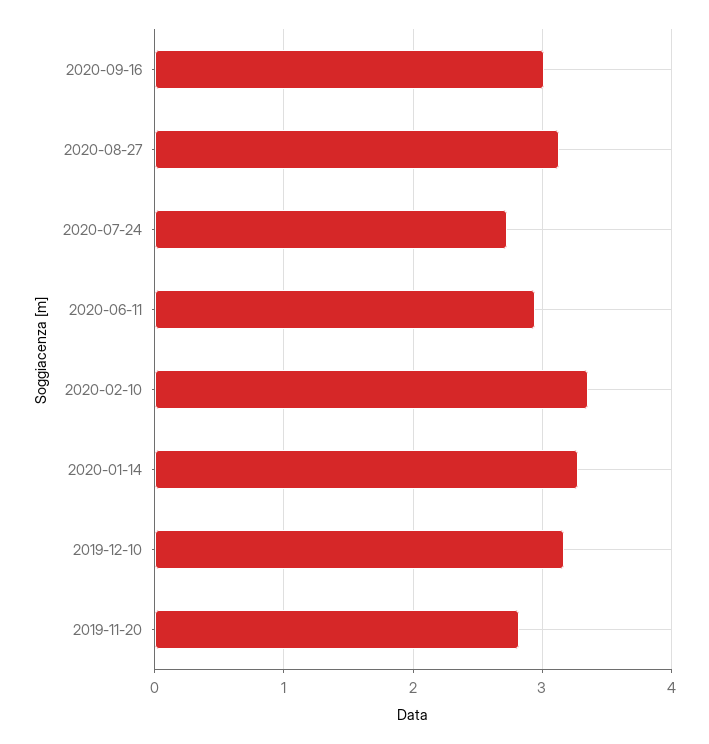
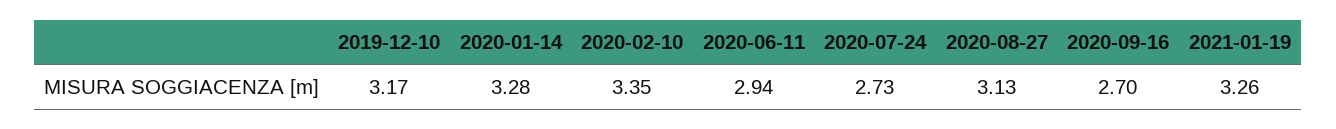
2020-09-16: 3 -> 2.7
2019-11-20: 2.8 -> none
2021-01-19: none -> 3.26

